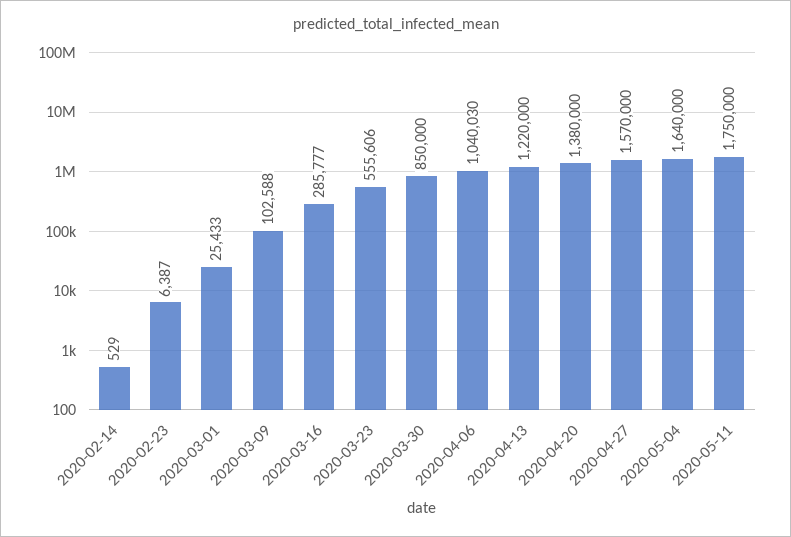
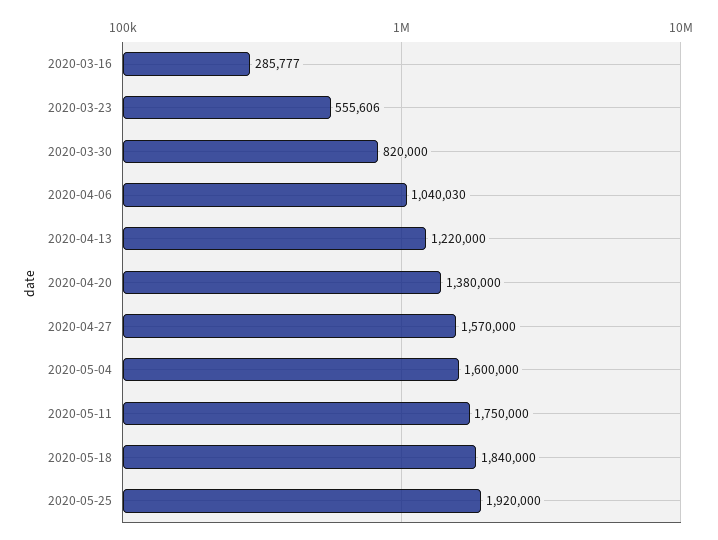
2020-02-14: 529 -> none
2020-02-23: 6387 -> none
2020-03-01: 25433 -> none
2020-03-09: 102588 -> none
2020-03-30: 850000 -> 820000
2020-05-04: 1640000 -> 1600000
2020-05-18: none -> 1840000
2020-05-25: none -> 1920000

